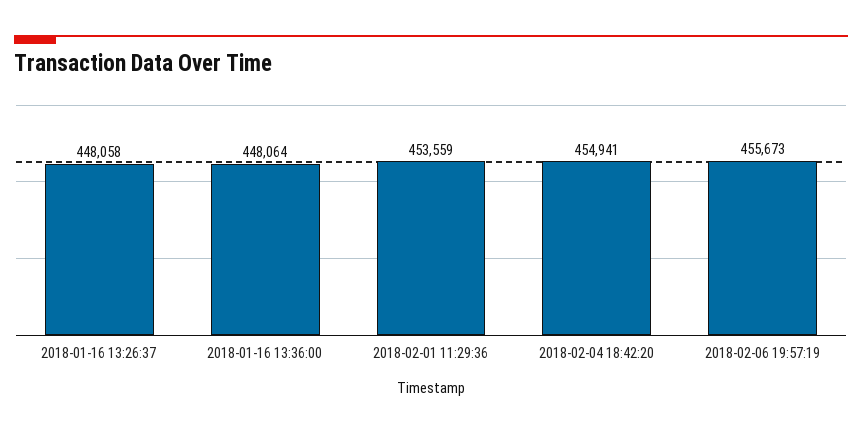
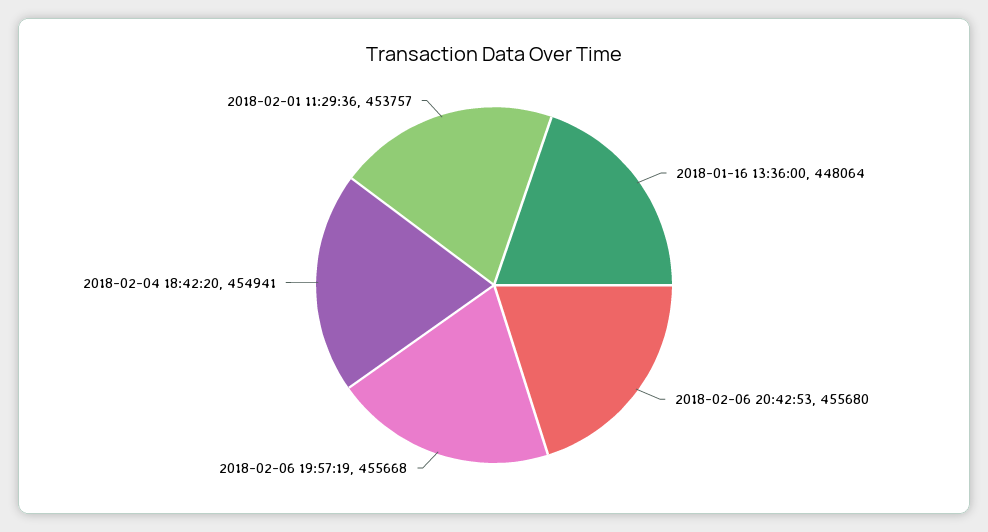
2018-01-16 13:26:37: 448058 -> none
2018-02-01 11:29:36: 453559 -> 453757
2018-02-06 19:57:19: 455673 -> 455668
2018-02-06 20:42:53: none -> 455680

